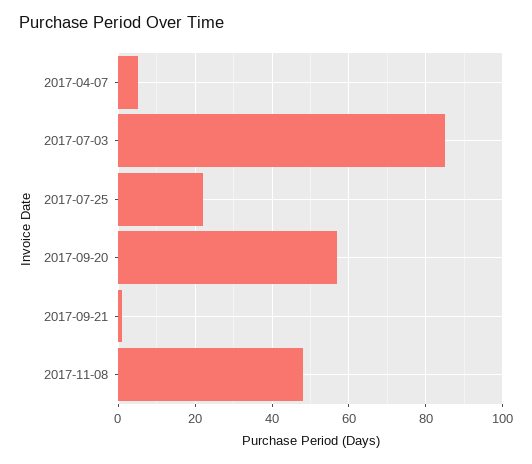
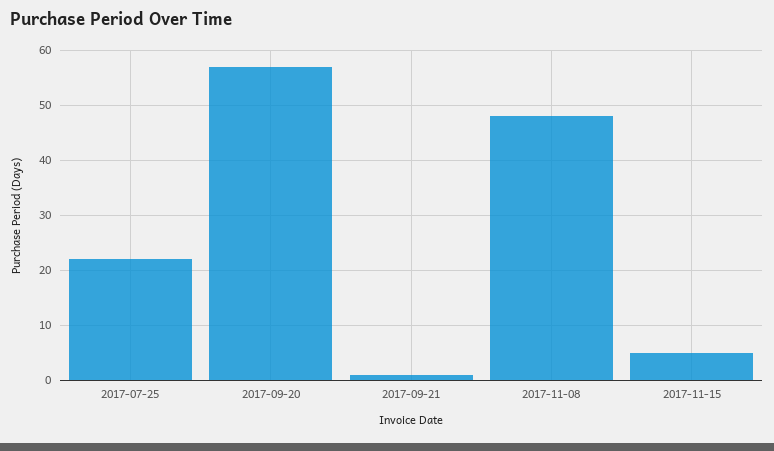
2017-04-07: 5 -> none
2017-07-03: 85 -> none
2017-11-15: none -> 5

